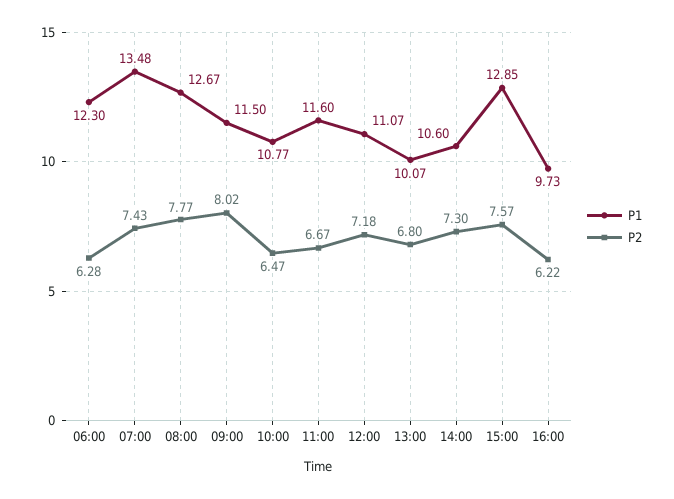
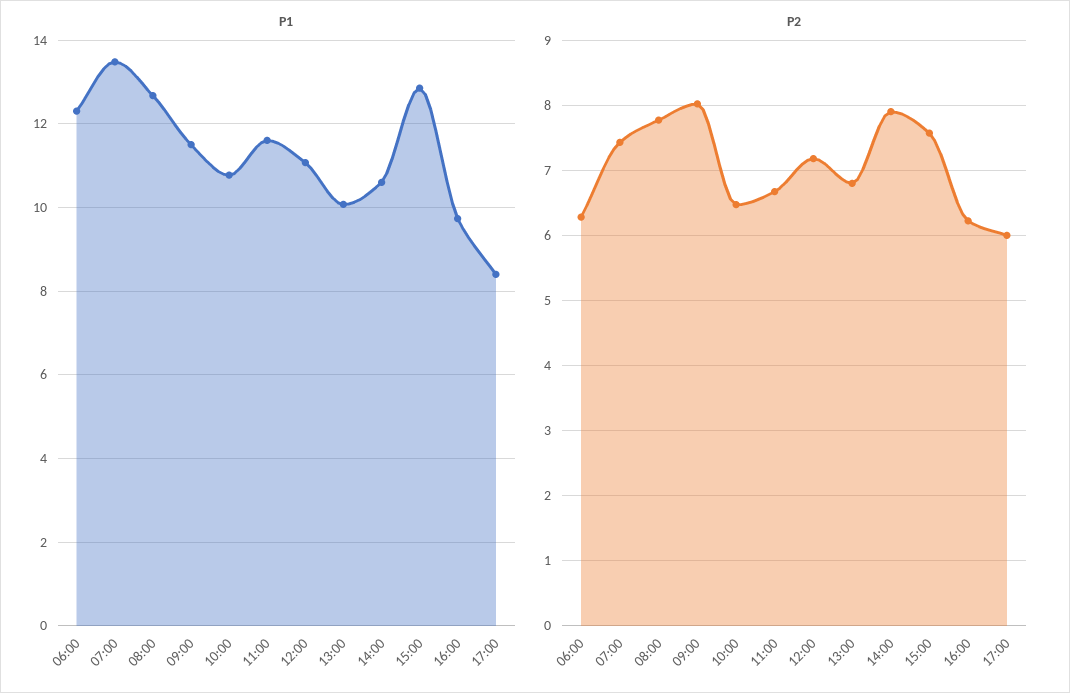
P2, 14:00: 7.3 -> 7.9
P1, 17:00: none -> 8.4
P2, 17:00: none -> 6

